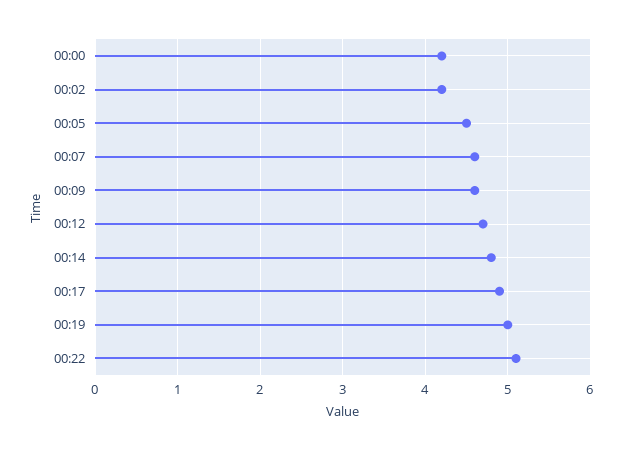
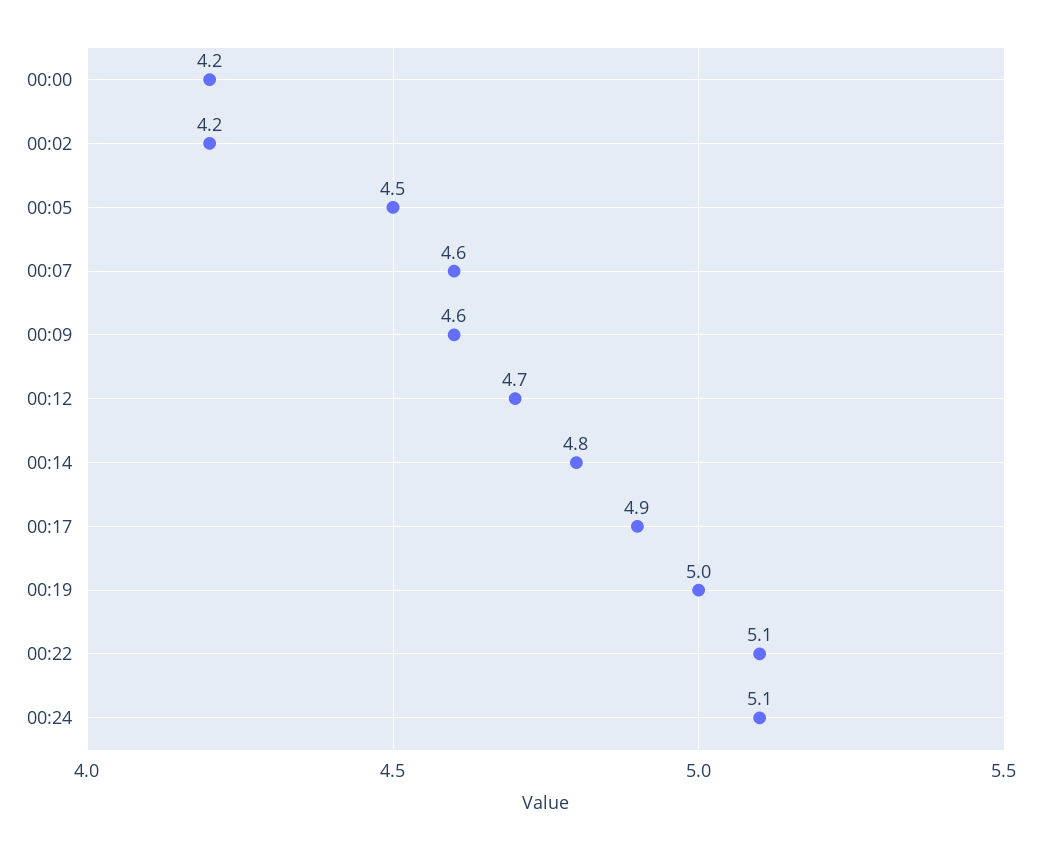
00:24: none -> 5.1

